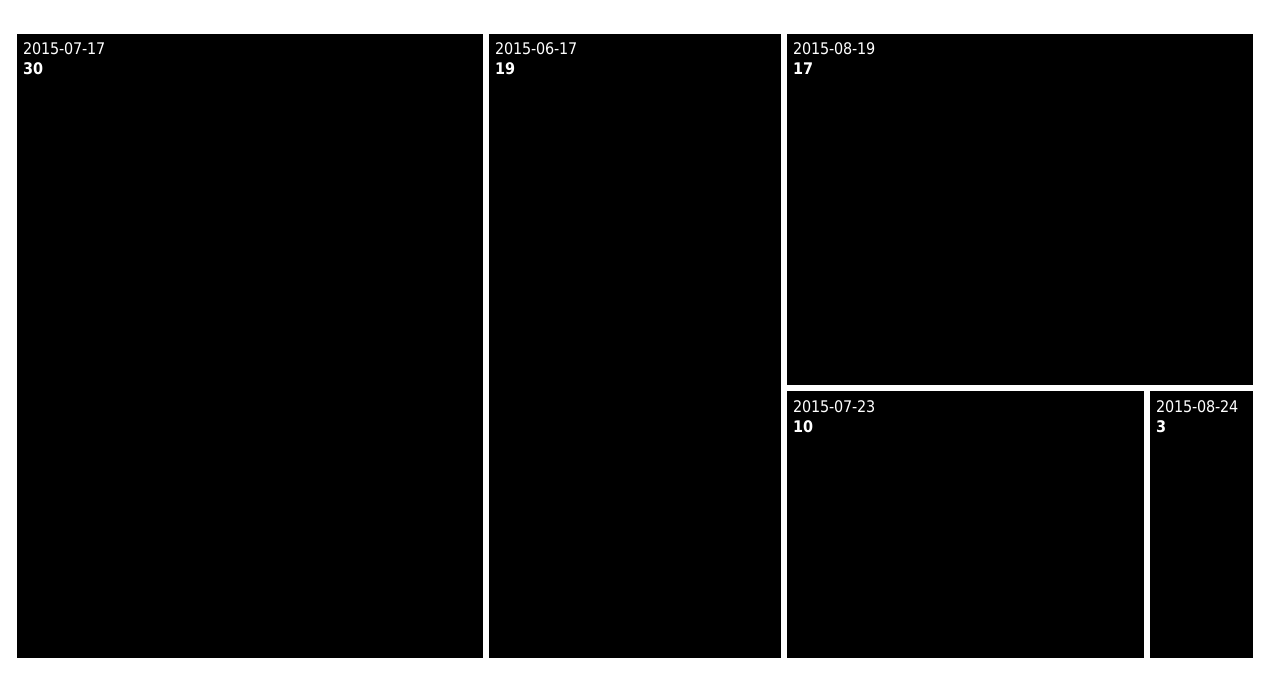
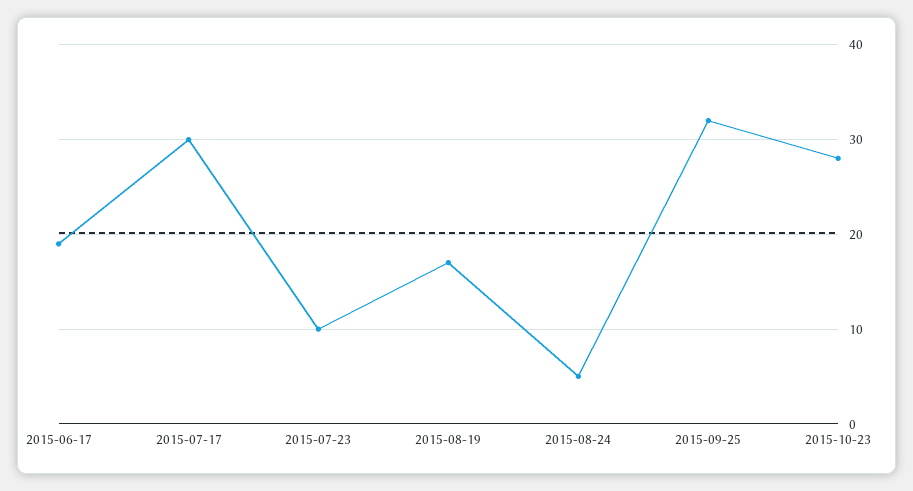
2015-08-24: 3 -> 5
2015-09-25: none -> 32
2015-10-23: none -> 28

